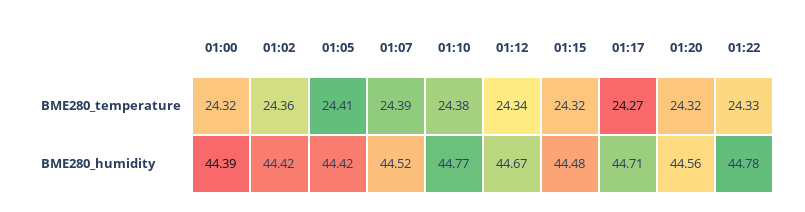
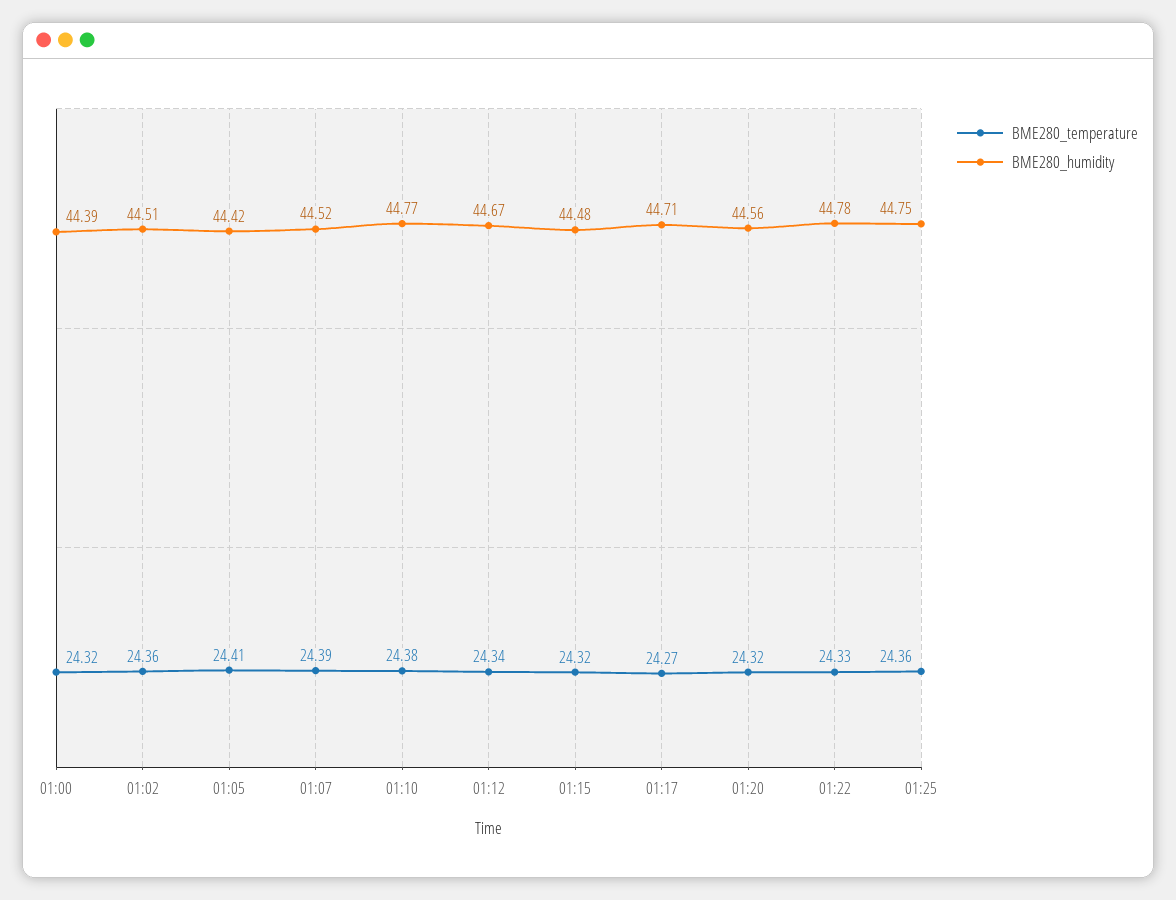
BME280_humidity, 01:02: 44.42 -> 44.51
BME280_temperature, 01:25: none -> 24.36
BME280_humidity, 01:25: none -> 44.75

